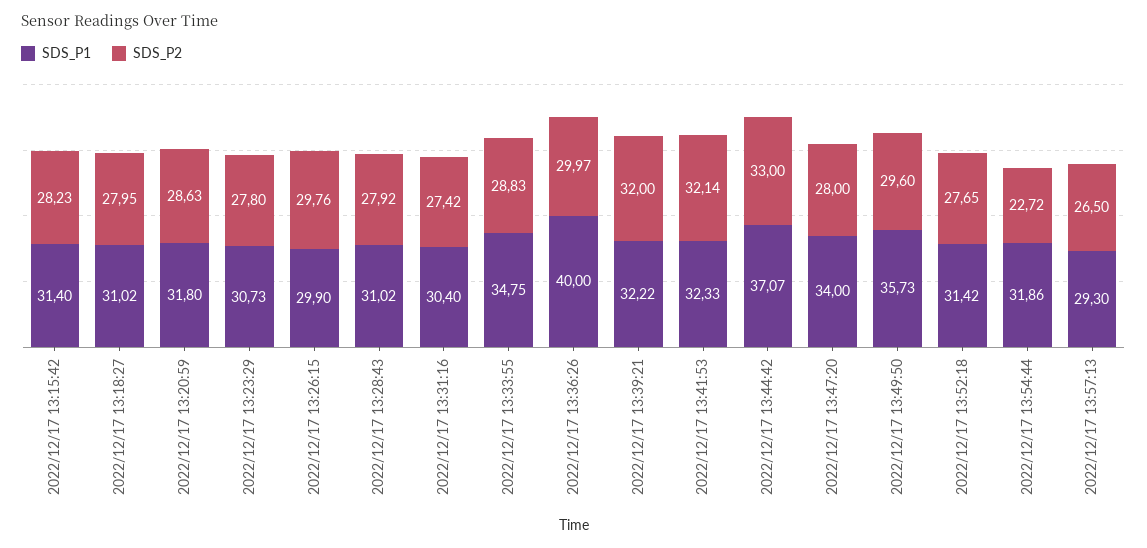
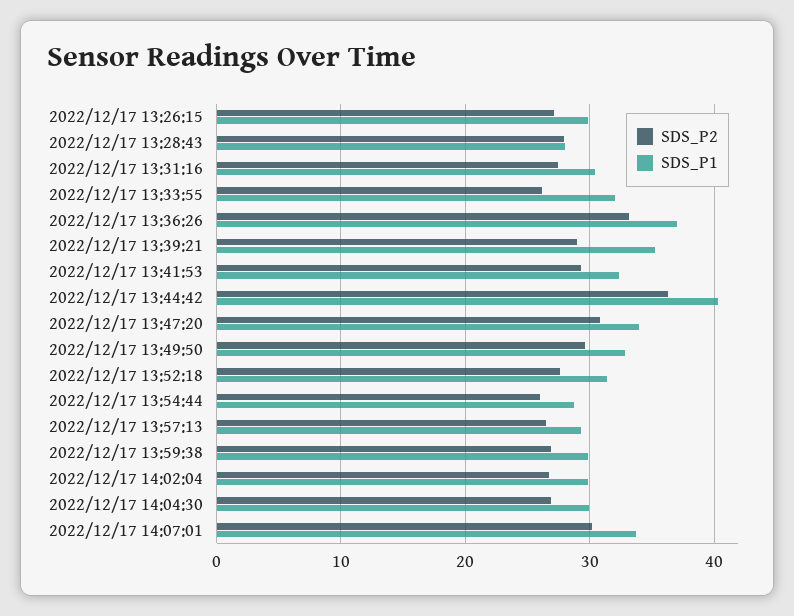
SDS_P1, 2022/12/17 13:15:42: 31.4 -> none
SDS_P2, 2022/12/17 13:15:42: 28.23 -> none
SDS_P1, 2022/12/17 13:18:27: 31.02 -> none
SDS_P2, 2022/12/17 13:18:27: 27.95 -> none
SDS_P1, 2022/12/17 13:20:59: 31.8 -> none
SDS_P2, 2022/12/17 13:20:59: 28.63 -> none
SDS_P1, 2022/12/17 13:23:29: 30.73 -> none
SDS_P2, 2022/12/17 13:23:29: 27.8 -> none
SDS_P2, 2022/12/17 13:26:15: 29.76 -> 27
SDS_P1, 2022/12/17 13:28:43: 31.02 -> 28
SDS_P1, 2022/12/17 13:33:55: 34.75 -> 32
SDS_P2, 2022/12/17 13:33:55: 28.83 -> 26
SDS_P1, 2022/12/17 13:36:26: 40 -> 37
SDS_P2, 2022/12/17 13:36:26: 29.97 -> 33
SDS_P1, 2022/12/17 13:39:21: 32.22 -> 35
SDS_P2, 2022/12/17 13:39:21: 32 -> 29
SDS_P2, 2022/12/17 13:41:53: 32.14 -> 29
SDS_P1, 2022/12/17 13:44:42: 37.07 -> 40
SDS_P2, 2022/12/17 13:44:42: 33 -> 36
SDS_P2, 2022/12/17 13:47:20: 28 -> 31
SDS_P1, 2022/12/17 13:49:50: 35.73 -> 33
SDS_P1, 2022/12/17 13:54:44: 31.86 -> 29
SDS_P2, 2022/12/17 13:54:44: 22.72 -> 26
SDS_P2, 2022/12/17 13:59:38: none -> 27
SDS_P1, 2022/12/17 13:59:38: none -> 30
SDS_P2, 2022/12/17 14:02:04: none -> 27
SDS_P1, 2022/12/17 14:02:04: none -> 30
SDS_P2, 2022/12/17 14:04:30: none -> 27
SDS_P1, 2022/12/17 14:04:30: none -> 30
SDS_P2, 2022/12/17 14:07:01: none -> 30
SDS_P1, 2022/12/17 14:07:01: none -> 34

